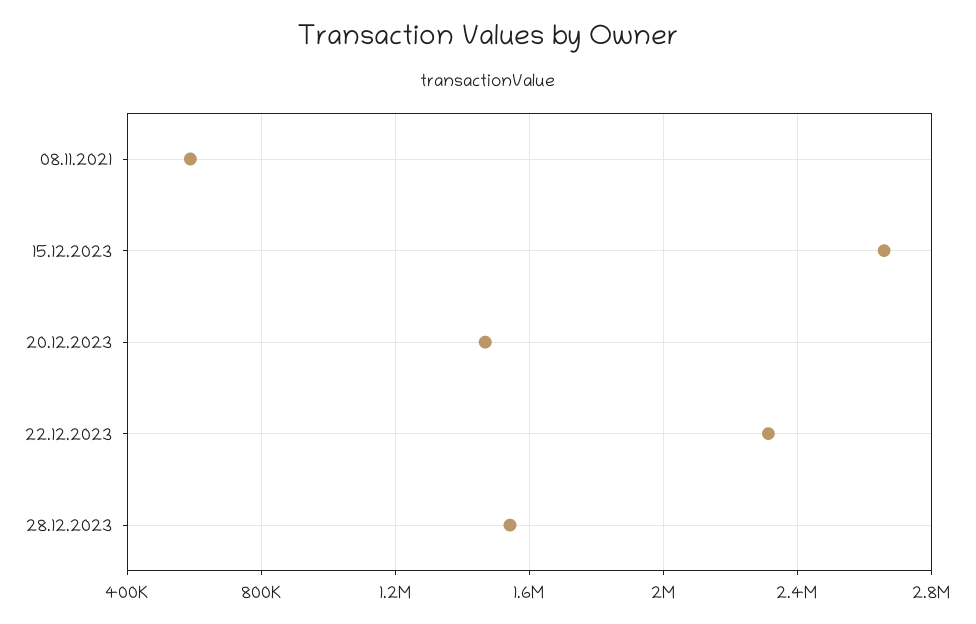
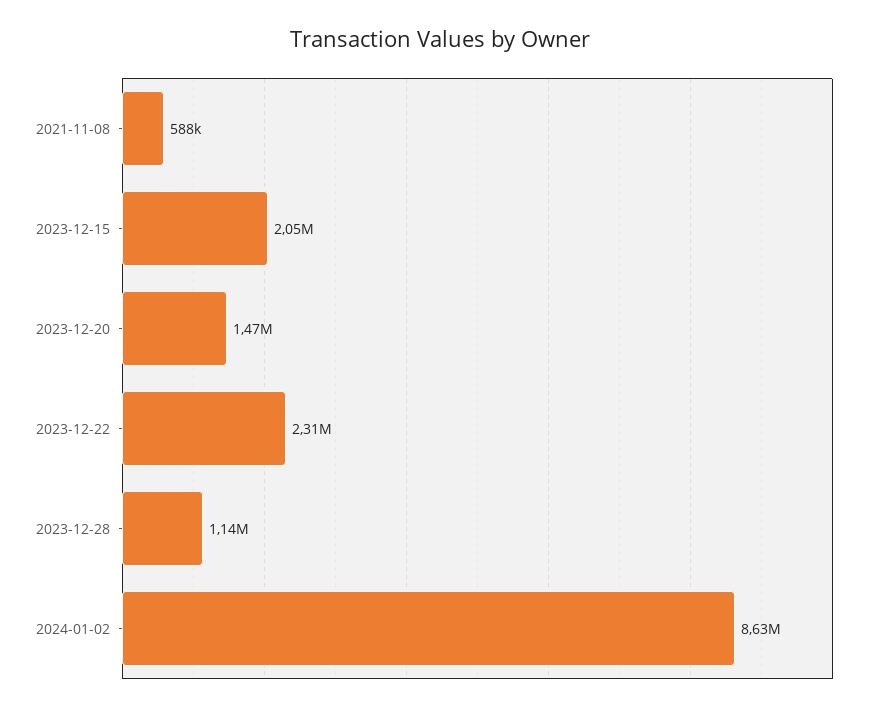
15.12.2023: 2650000 -> 2050000
28.12.2023: 1550000 -> 1140000
2024-01-02: none -> 8630000

